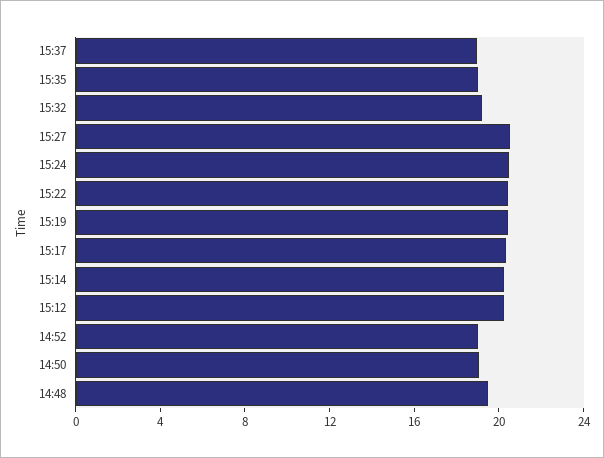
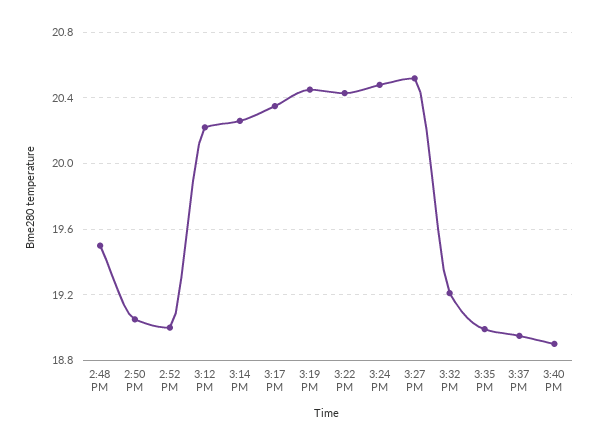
3:40 PM: none -> 18.9

